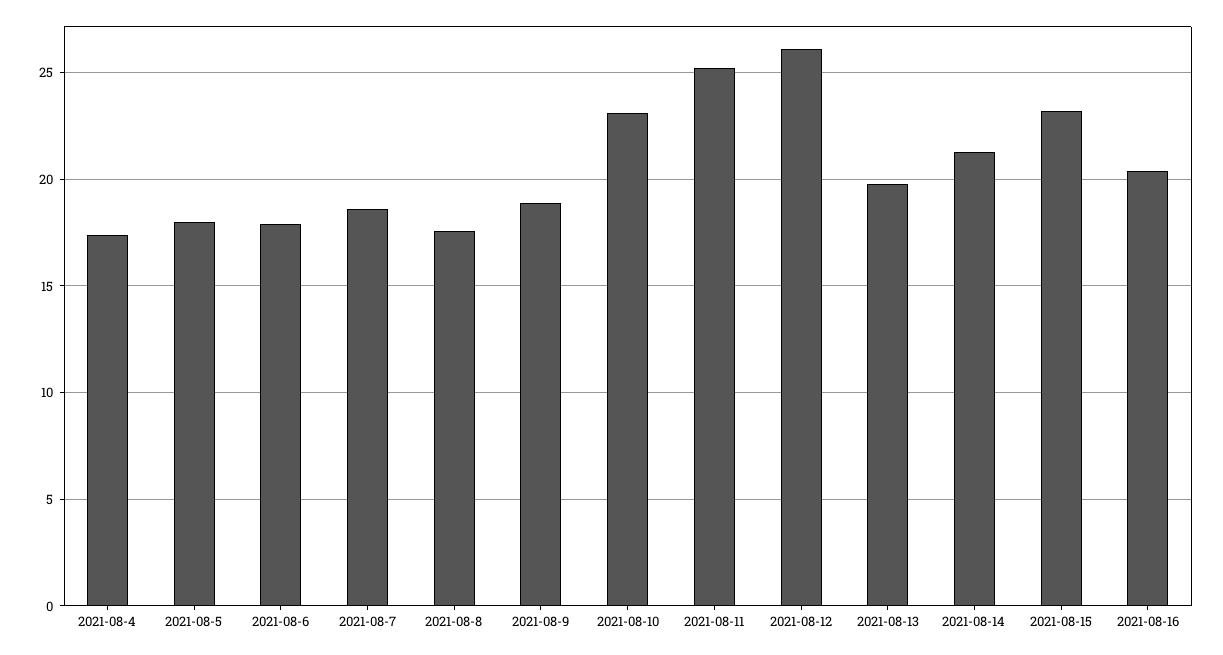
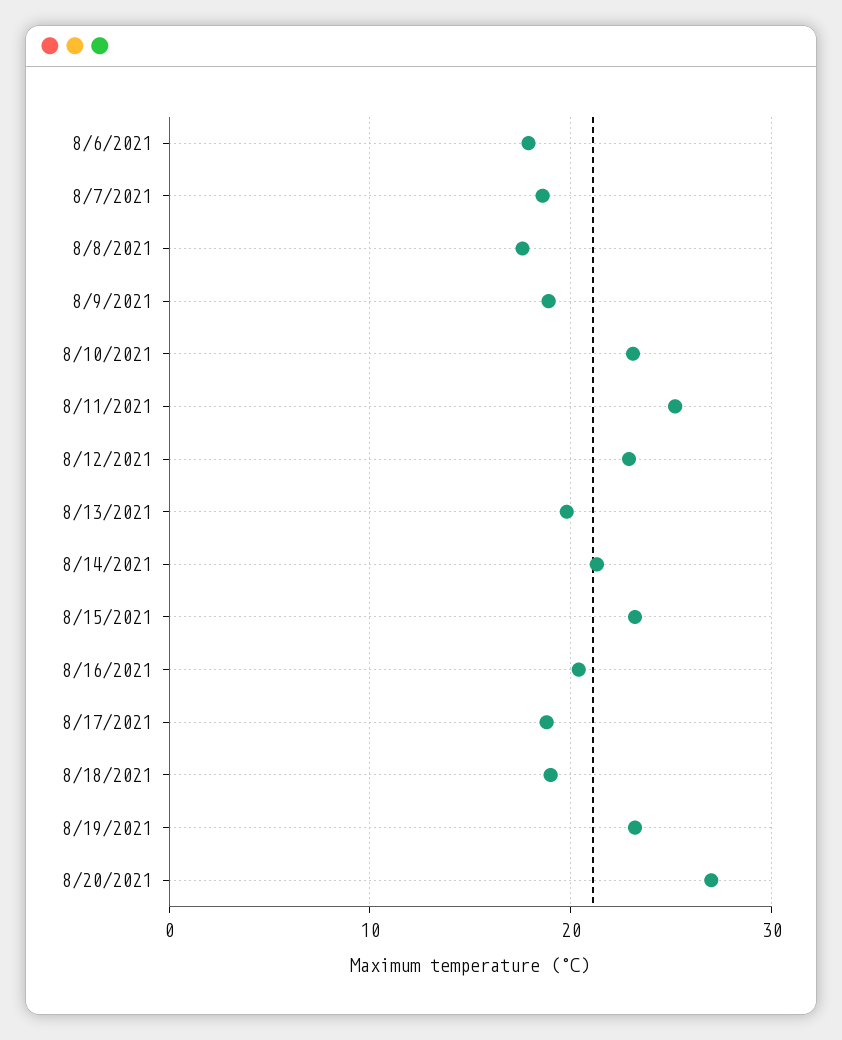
2021-08-4: 17.5 -> none
2021-08-5: 18 -> none
2021-08-12: 26 -> 23
8/17/2021: none -> 19
8/18/2021: none -> 19
8/19/2021: none -> 23
8/20/2021: none -> 27

